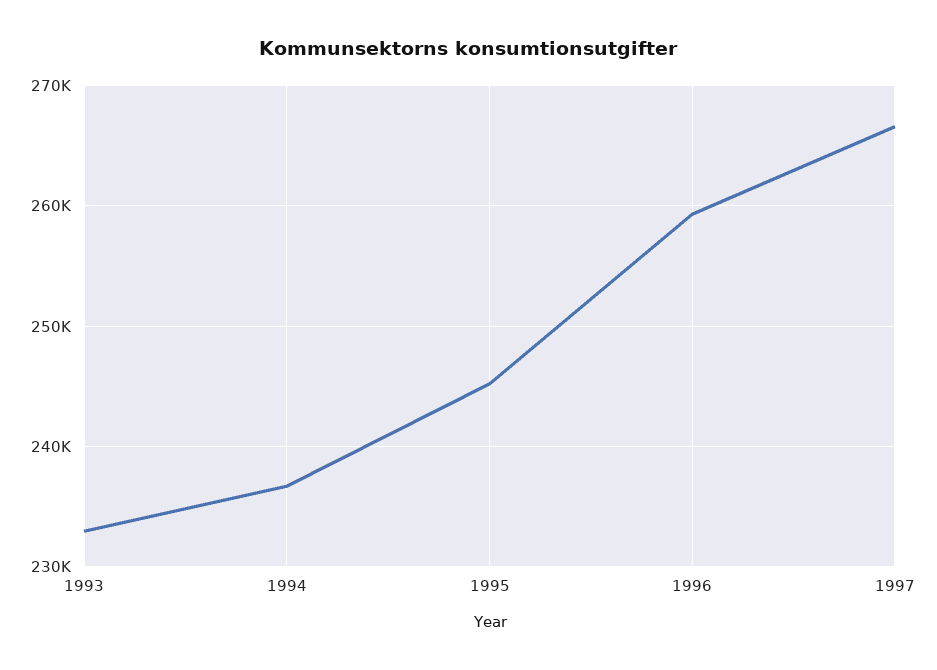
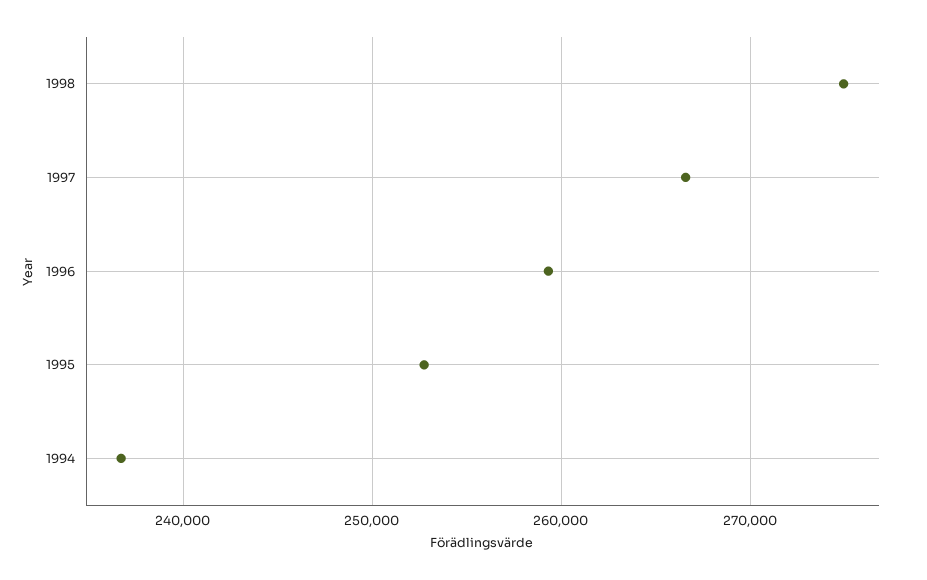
1993: 233000 -> none
1995: 245000 -> 253000
1998: none -> 275000

